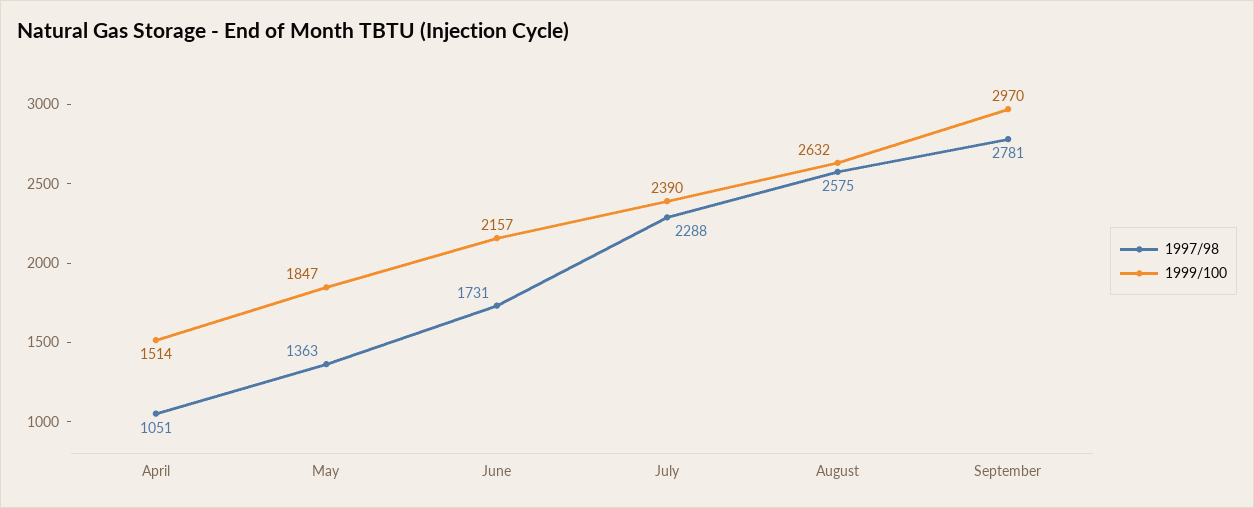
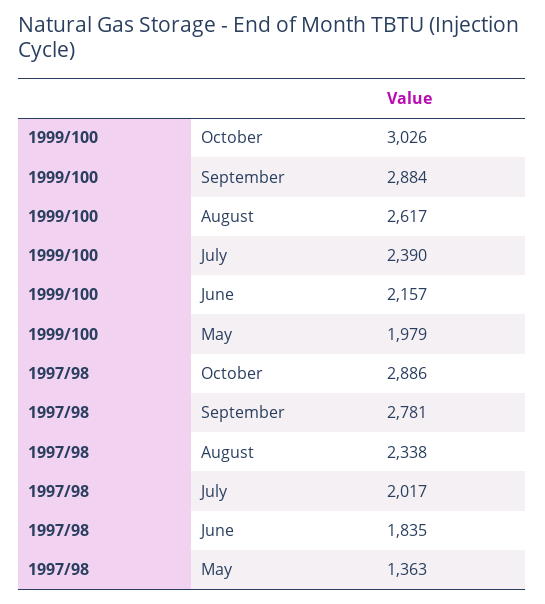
1997/98, April: 1051 -> none
1999/100, April: 1514 -> none
1999/100, May: 1847 -> 1979
1997/98, June: 1731 -> 1835
1997/98, July: 2288 -> 2017
1997/98, August: 2575 -> 2338
1999/100, August: 2632 -> 2617
1999/100, September: 2970 -> 2884
1999/100, October: none -> 3026
1997/98, October: none -> 2886

